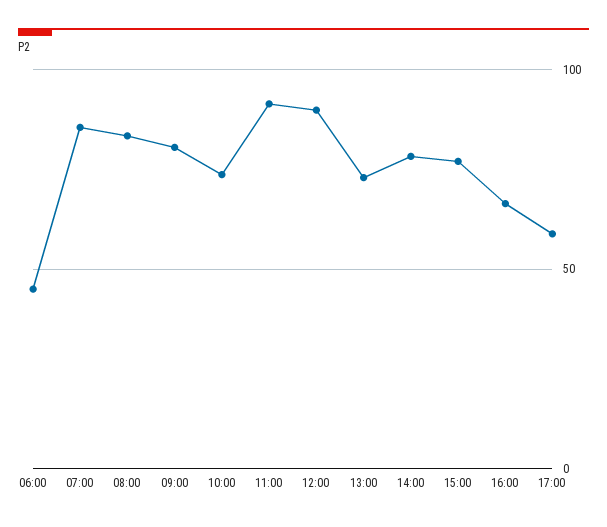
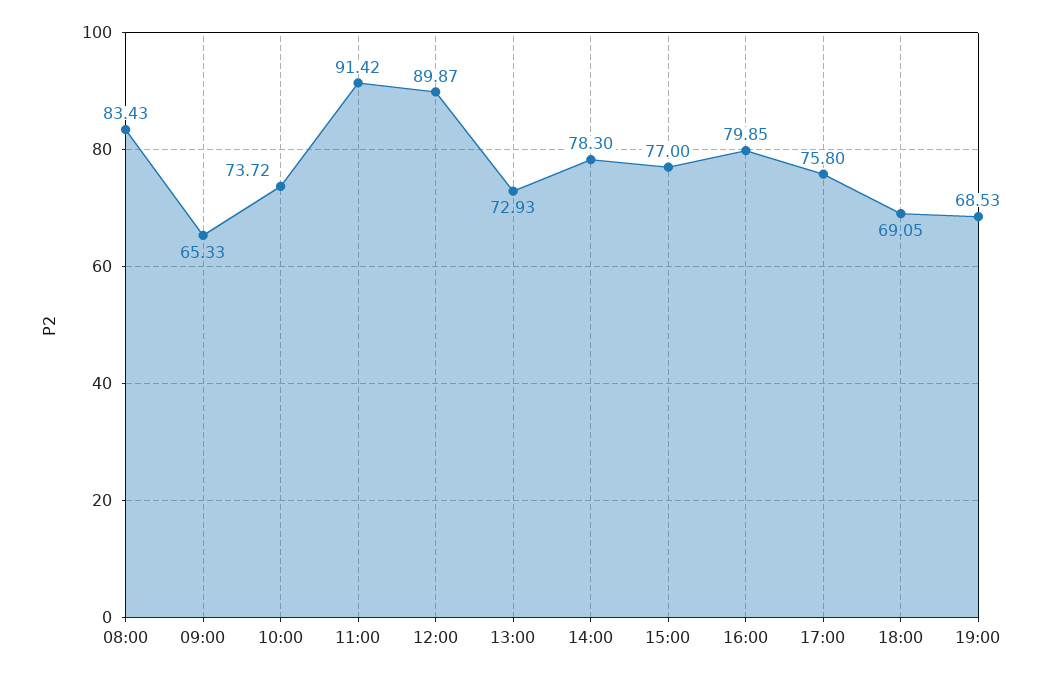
06:00: 45 -> none
07:00: 85 -> none
09:00: 80 -> 65.33
16:00: 65 -> 79.85
17:00: 60 -> 75.8
18:00: none -> 69.05
19:00: none -> 68.53

